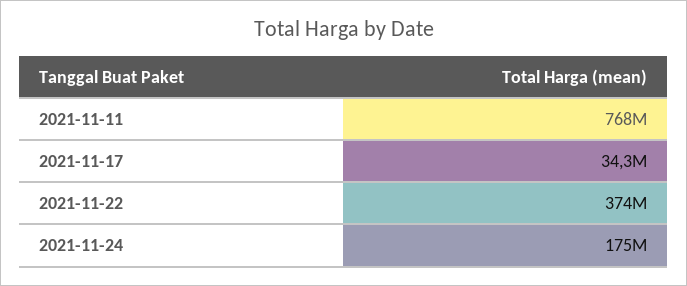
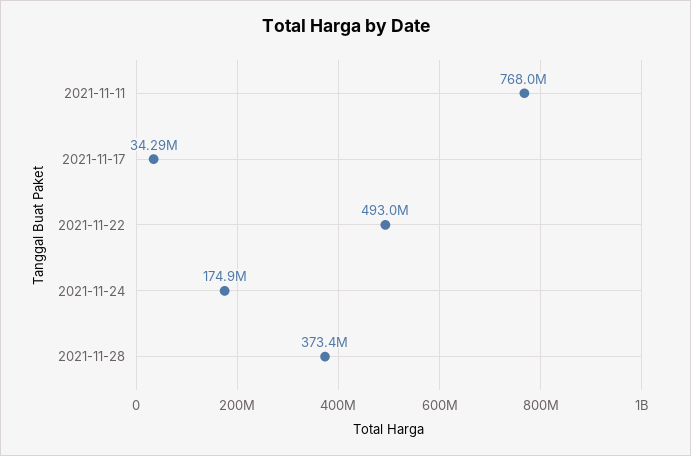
2021-11-22: 374000000 -> 493000000
2021-11-28: none -> 373400000

